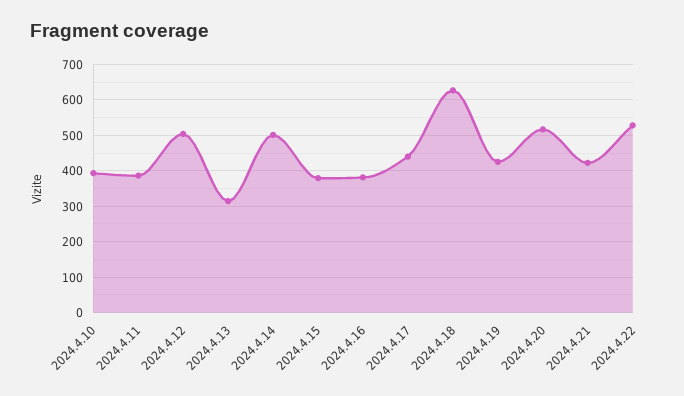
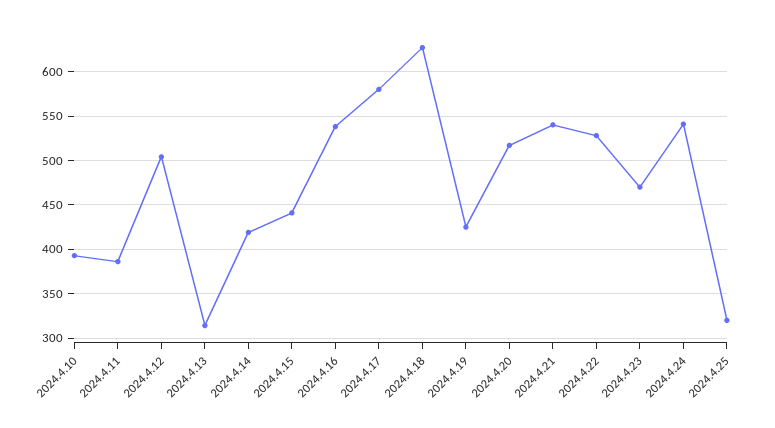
2024.4.14: 500 -> 420
2024.4.15: 380 -> 440
2024.4.16: 380 -> 540
2024.4.17: 440 -> 580
2024.4.21: 420 -> 540
2024.4.23: none -> 470
2024.4.24: none -> 540
2024.4.25: none -> 320

